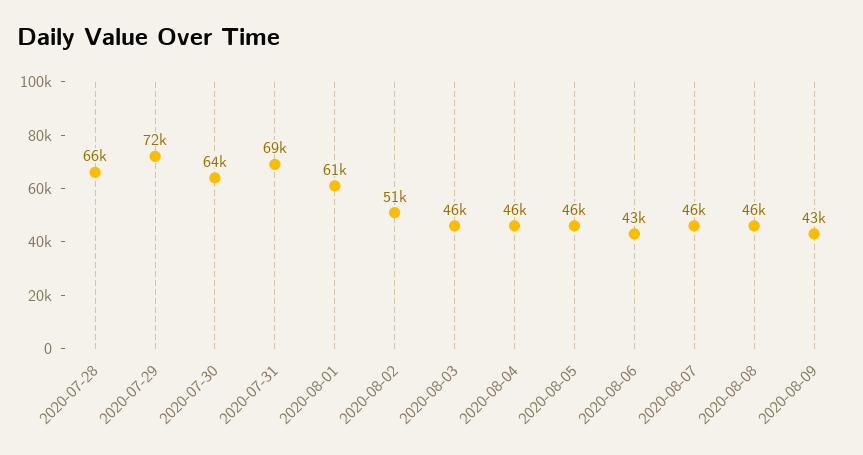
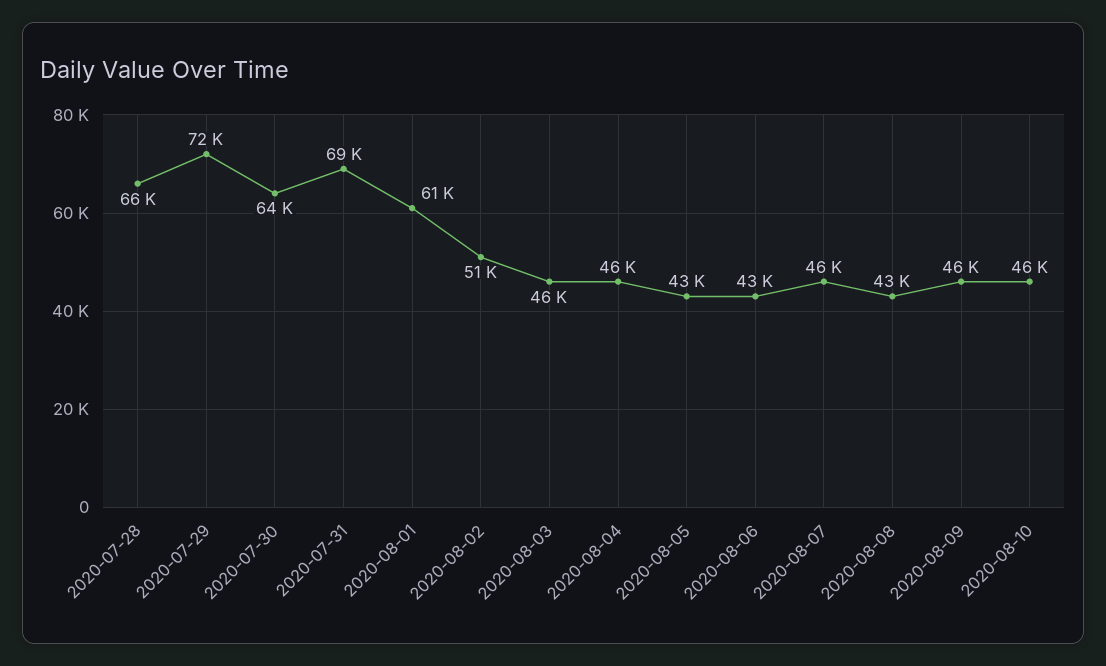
2020-08-05: 46000 -> 43000
2020-08-08: 46000 -> 43000
2020-08-09: 43000 -> 46000
2020-08-10: none -> 46000

